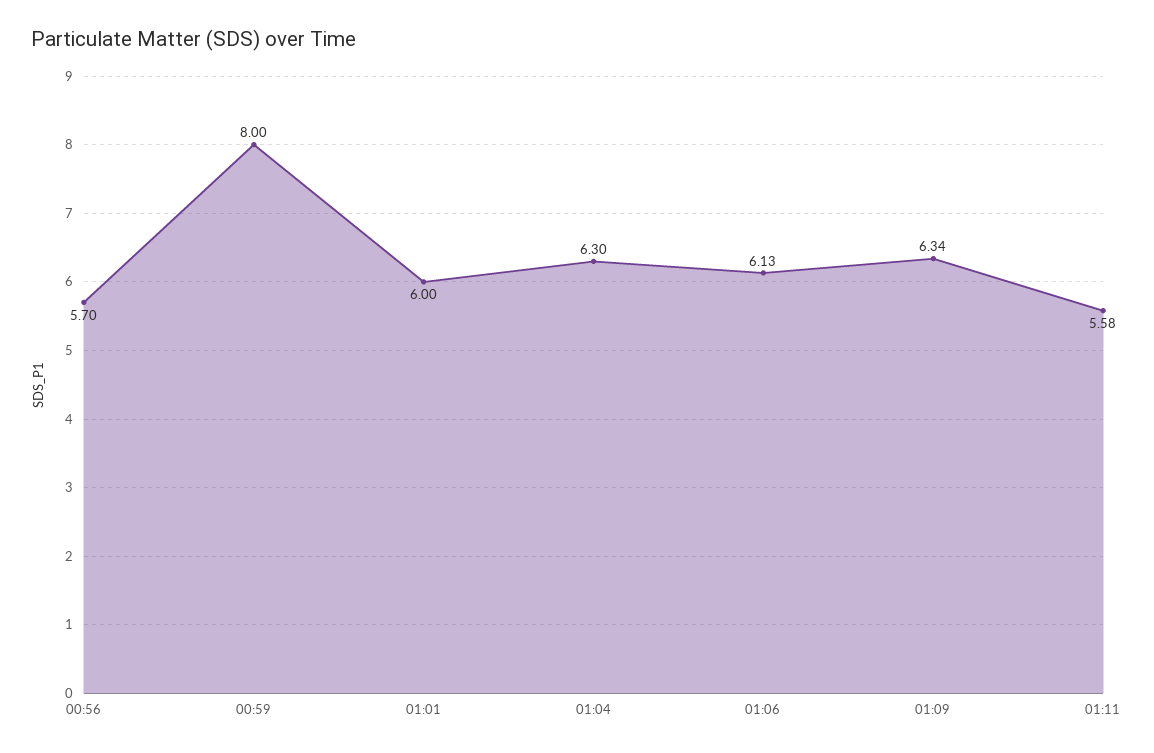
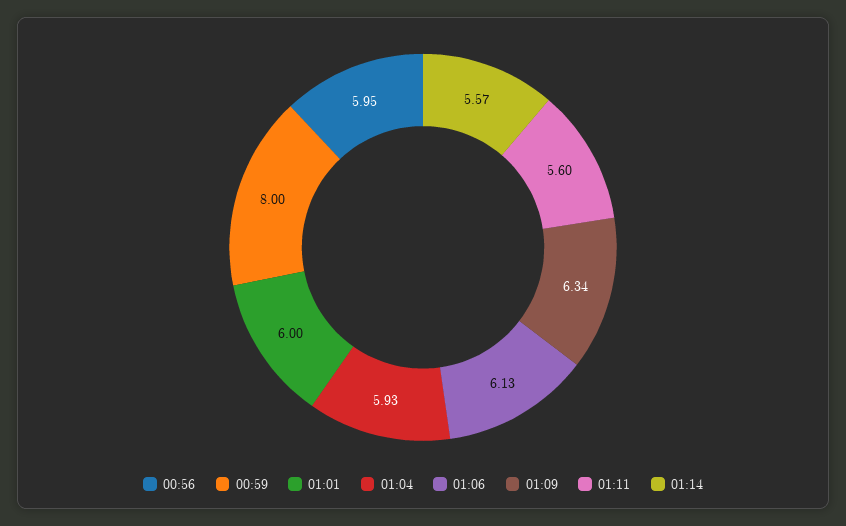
00:56: 5.7 -> 5.95
01:04: 6.3 -> 5.93
01:11: 5.58 -> 5.6
01:14: none -> 5.57

